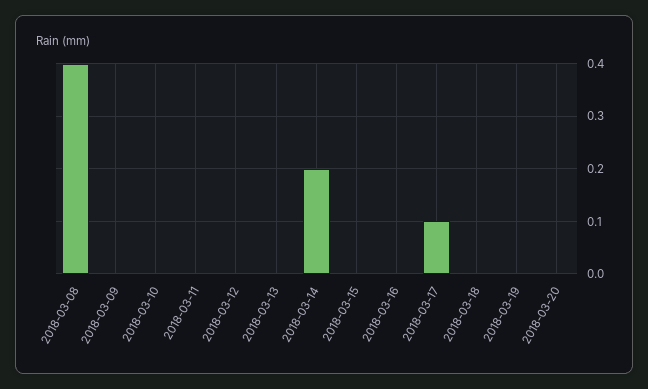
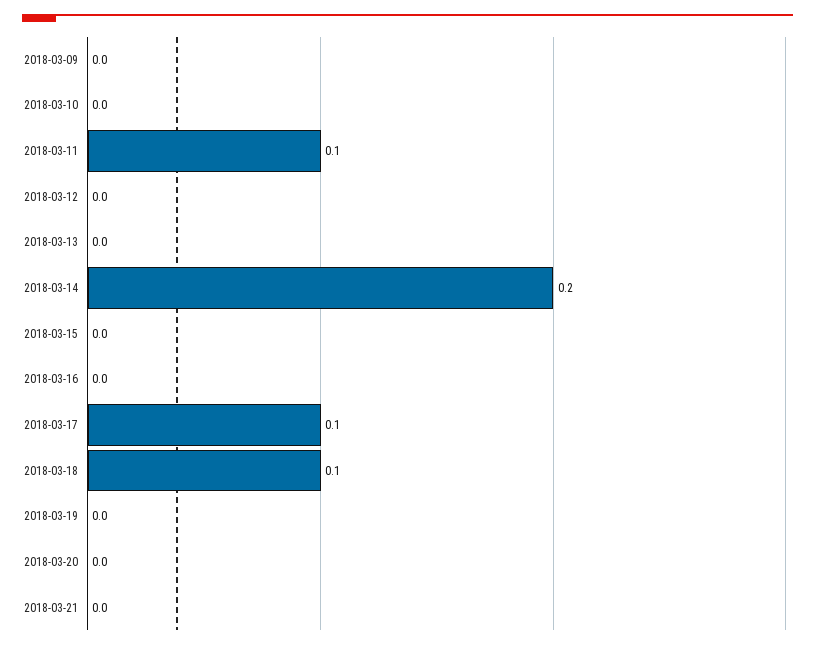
2018-03-08: 0.4 -> none
2018-03-11: 0 -> 0.1
2018-03-18: 0 -> 0.1
2018-03-21: none -> 0

